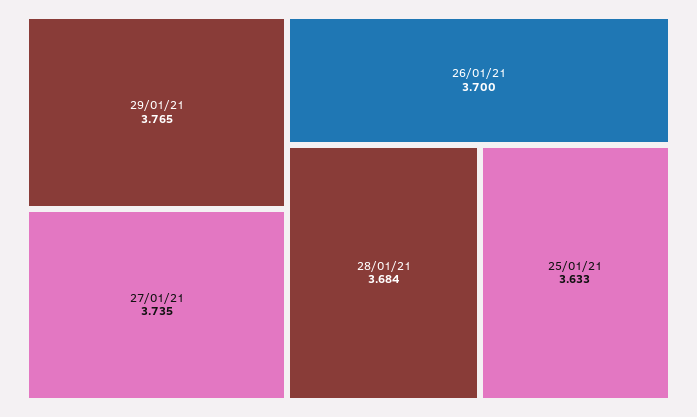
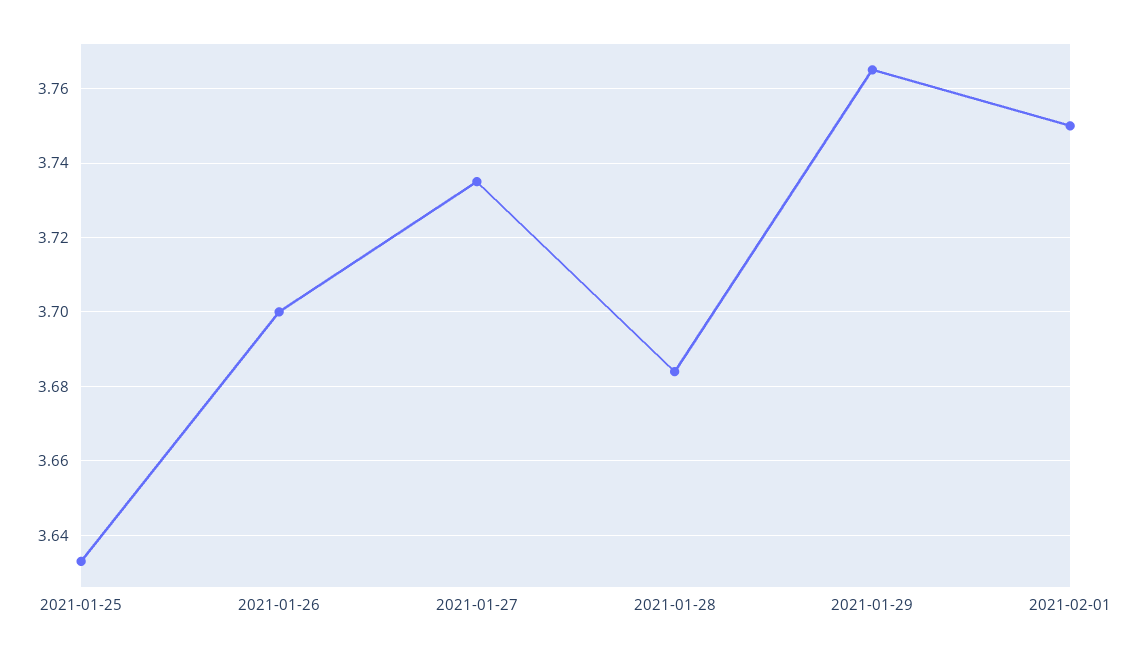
2021-02-01: none -> 3.75

